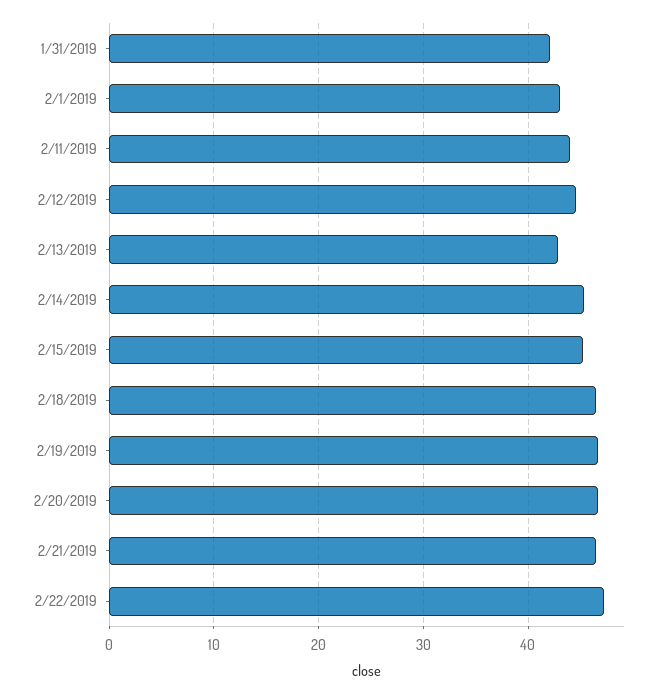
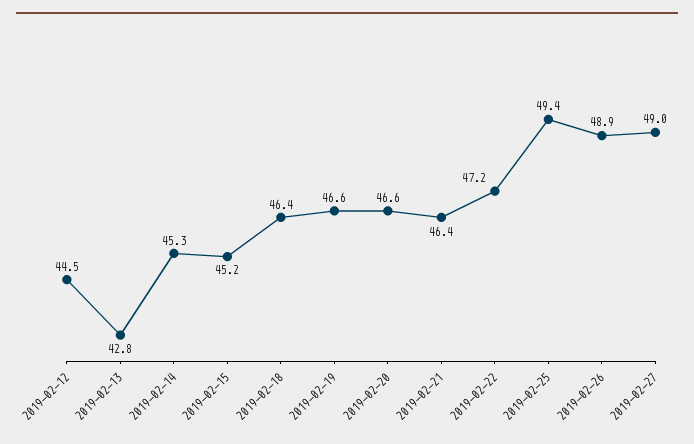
1/31/2019: 42 -> none
2/1/2019: 43 -> none
2/11/2019: 44 -> none
2019-02-25: none -> 49.4
2019-02-26: none -> 48.9
2019-02-27: none -> 49

